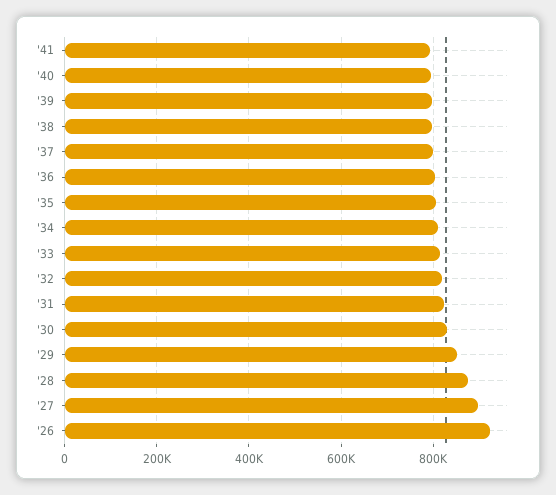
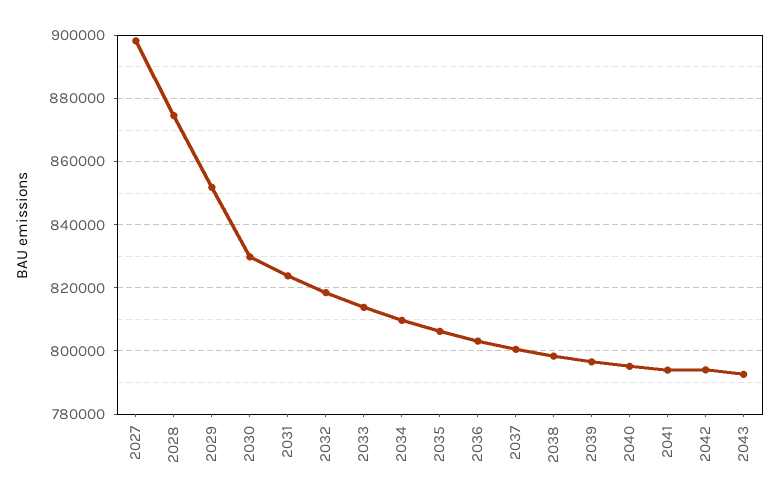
'26: 920000 -> none
2042: none -> 794000
2043: none -> 792000

